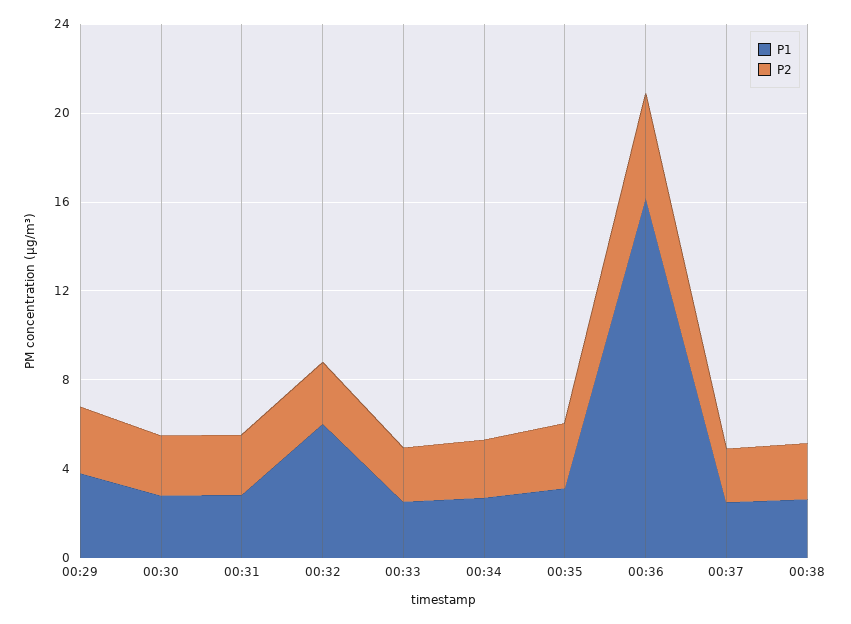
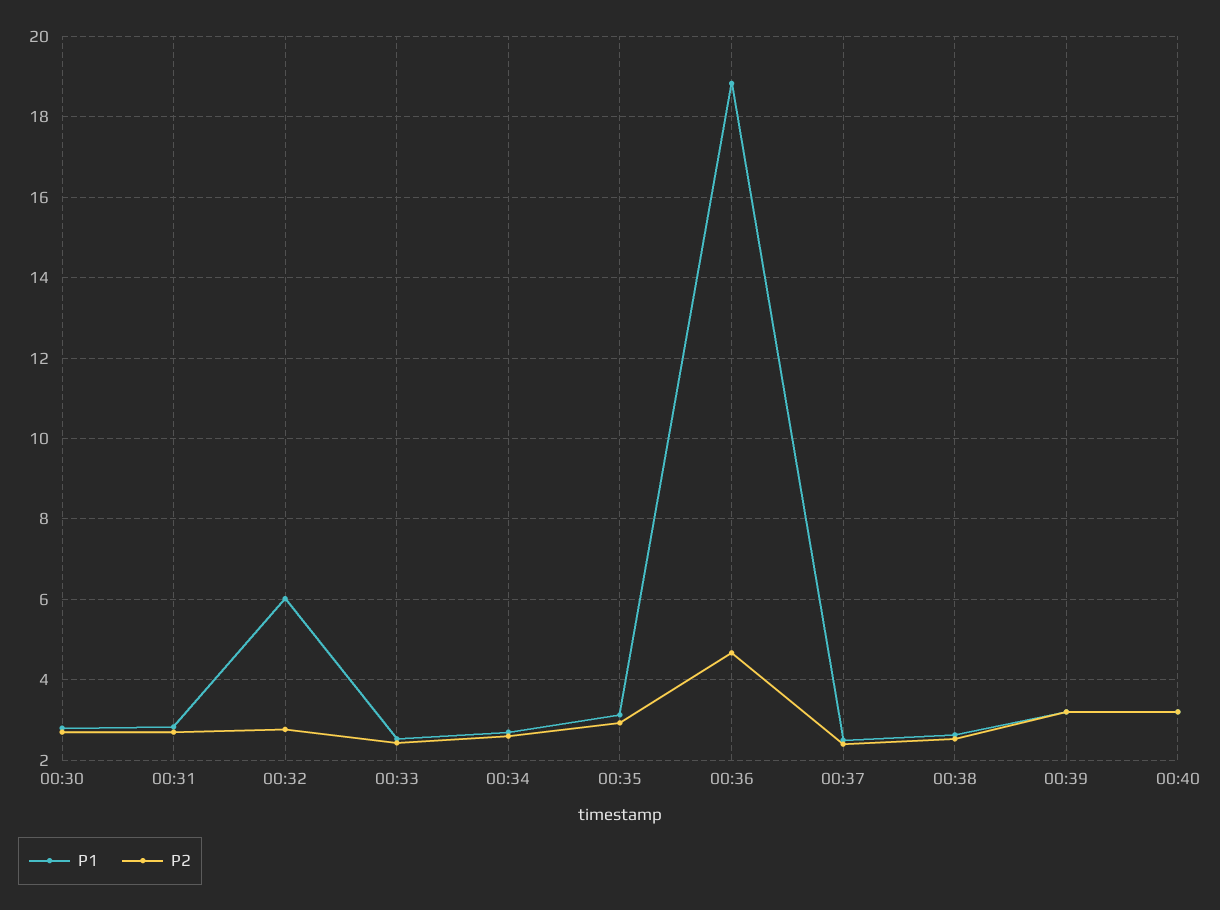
P1, 00:29: 4 -> none
P2, 00:29: 3 -> none
P1, 00:36: 16 -> 18.8
P1, 00:39: none -> 3.2
P2, 00:39: none -> 3.2
P1, 00:40: none -> 3.2
P2, 00:40: none -> 3.2

